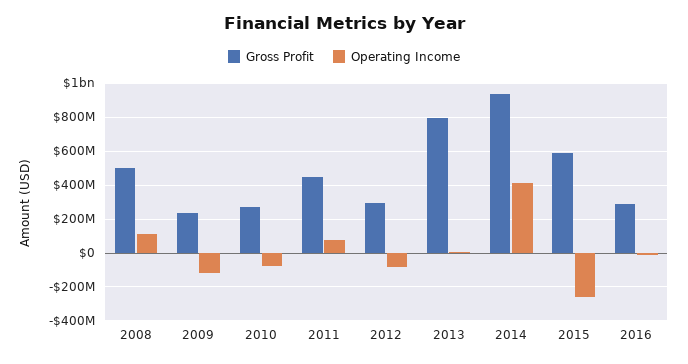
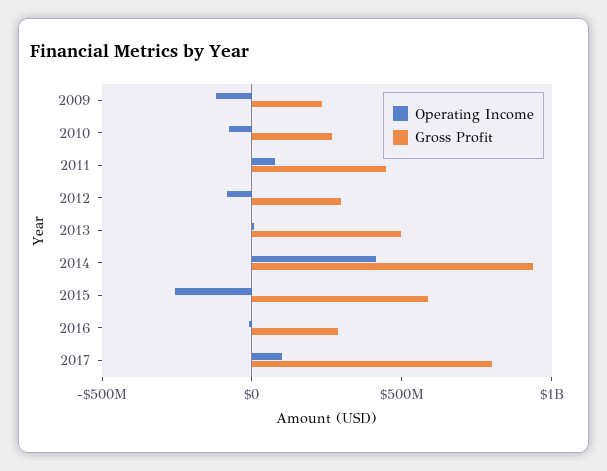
Gross Profit, 2008: 500000000 -> none
Operating Income, 2008: 100000000 -> none
Gross Profit, 2013: 800000000 -> 500000000
Operating Income, 2017: none -> 100000000
Gross Profit, 2017: none -> 800000000

